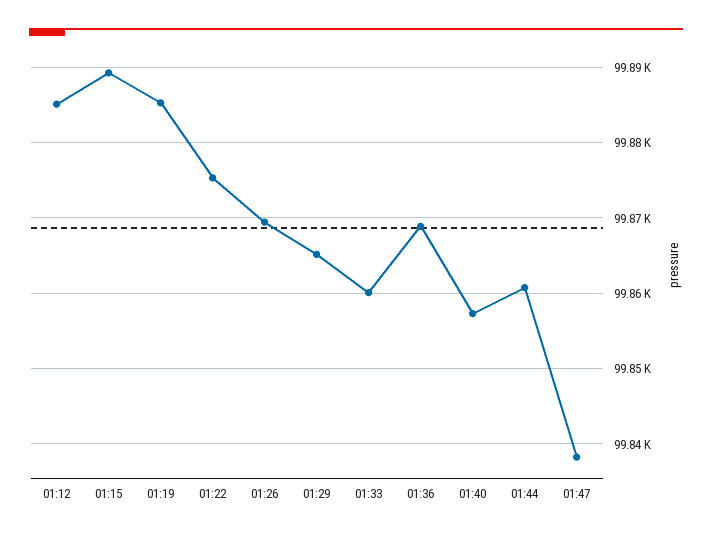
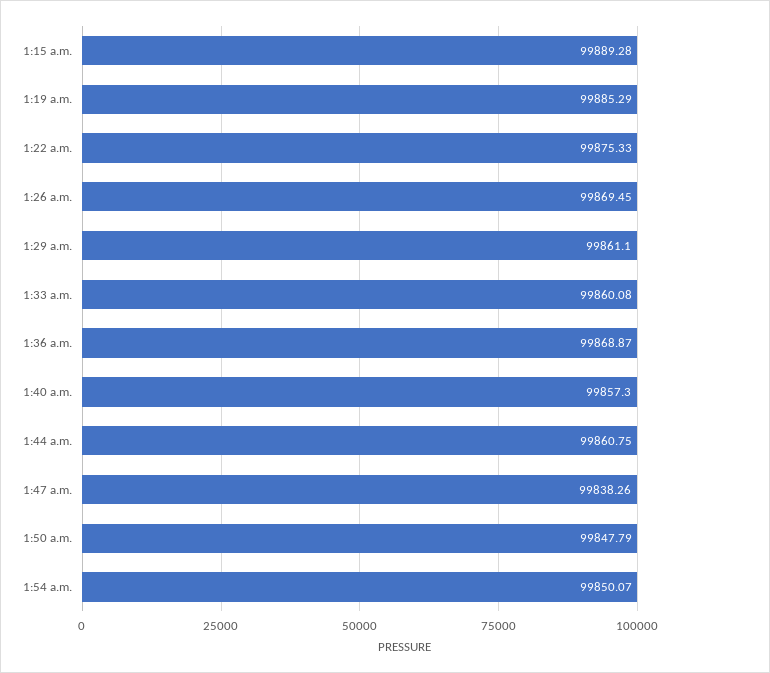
01:12: 99885 -> none
01:29: 99865 -> 99861.1
1:50 a.m.: none -> 99847.79
1:54 a.m.: none -> 99850.07

